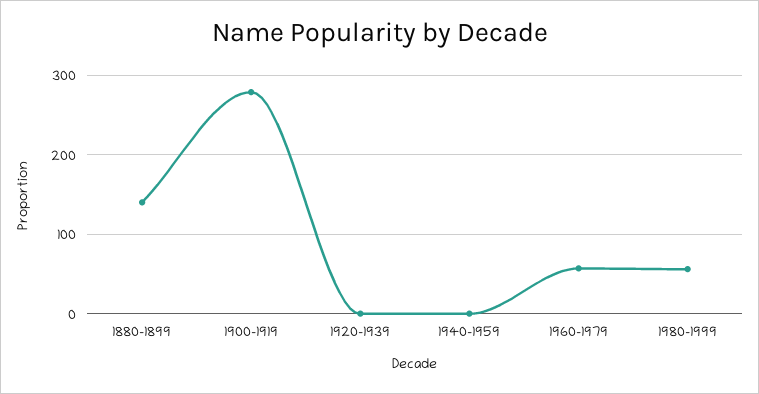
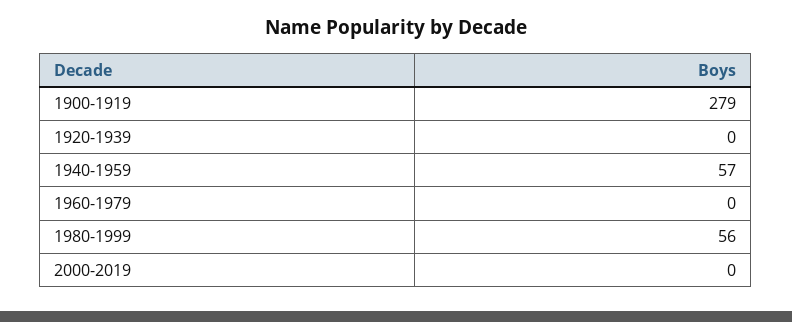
1880-1899: 140 -> none
1940-1959: 0 -> 57
1960-1979: 60 -> 0
2000-2019: none -> 0

